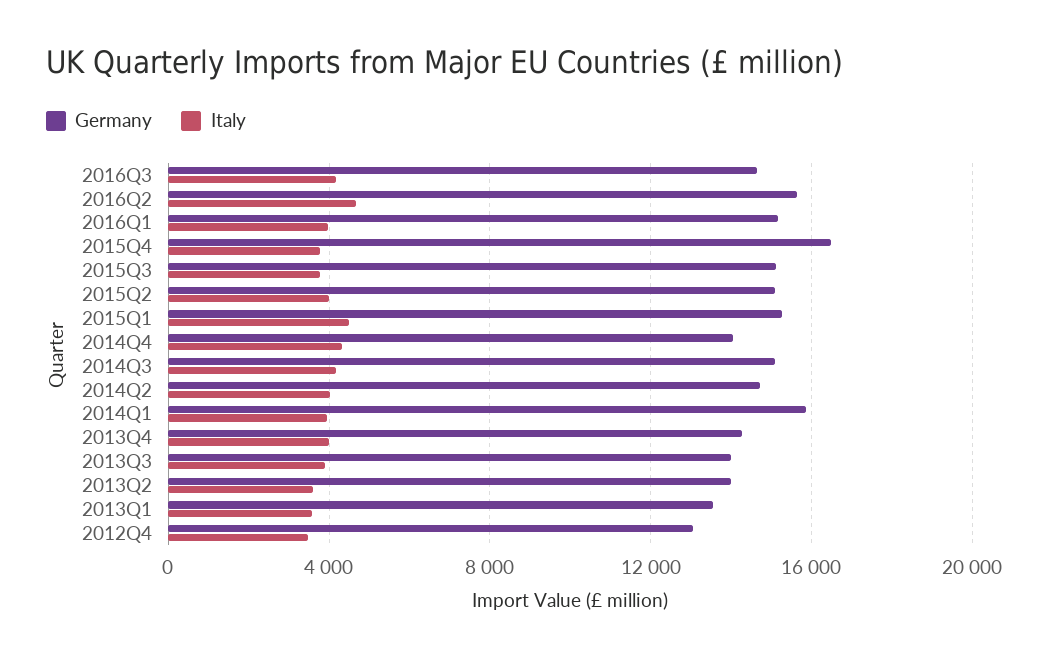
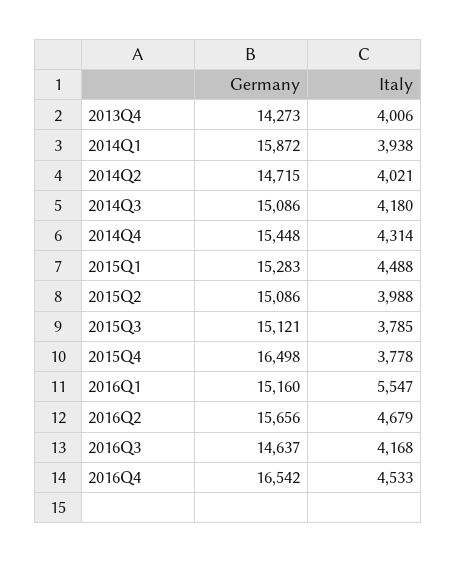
Italy, 2016Q1: 4000 -> 5547
Germany, 2014Q4: 14000 -> 15448
Germany, 2013Q3: 14000 -> none
Italy, 2013Q3: 4000 -> none
Germany, 2013Q2: 14000 -> none
Italy, 2013Q2: 3500 -> none
Germany, 2013Q1: 13500 -> none
Italy, 2013Q1: 3500 -> none
Germany, 2012Q4: 13000 -> none
Italy, 2012Q4: 3500 -> none
Germany, 2016Q4: none -> 16542
Italy, 2016Q4: none -> 4533

